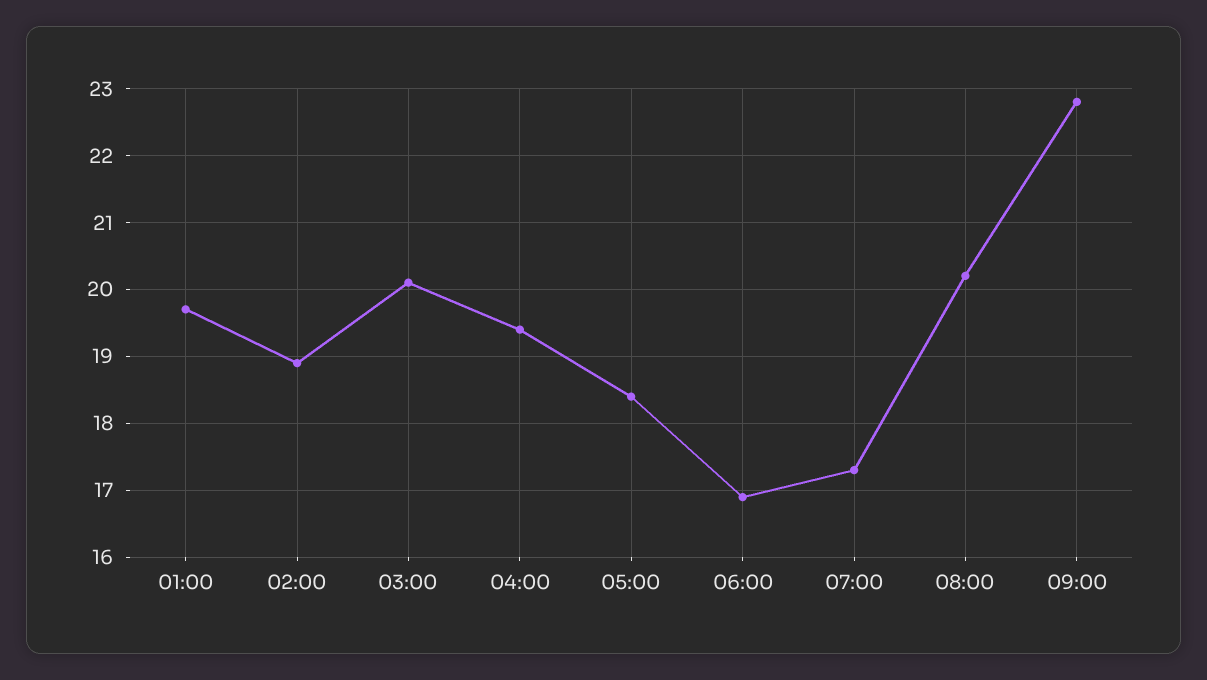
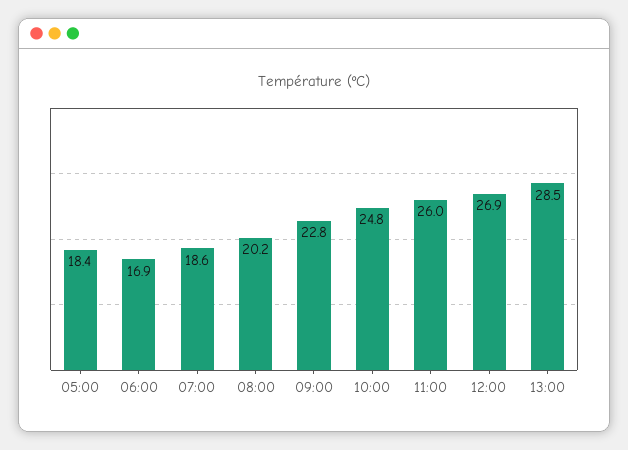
01:00: 19.7 -> none
02:00: 18.9 -> none
03:00: 20.1 -> none
04:00: 19.4 -> none
07:00: 17.3 -> 18.6
10:00: none -> 24.8
11:00: none -> 26
12:00: none -> 26.9
13:00: none -> 28.5

